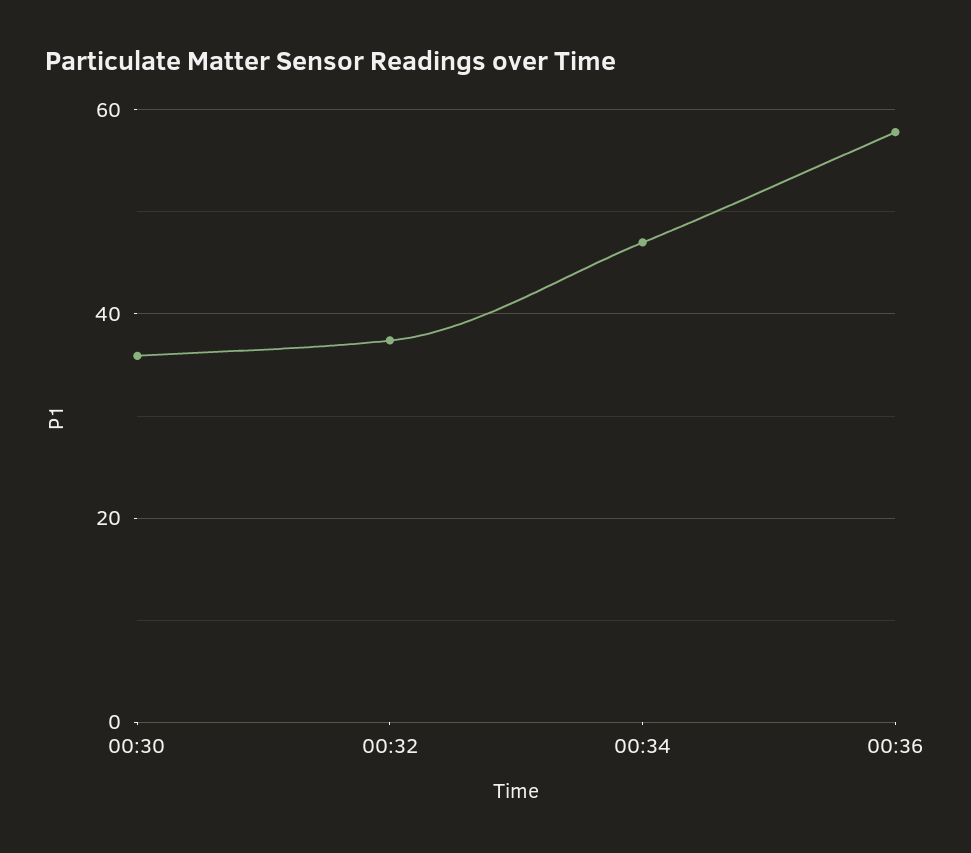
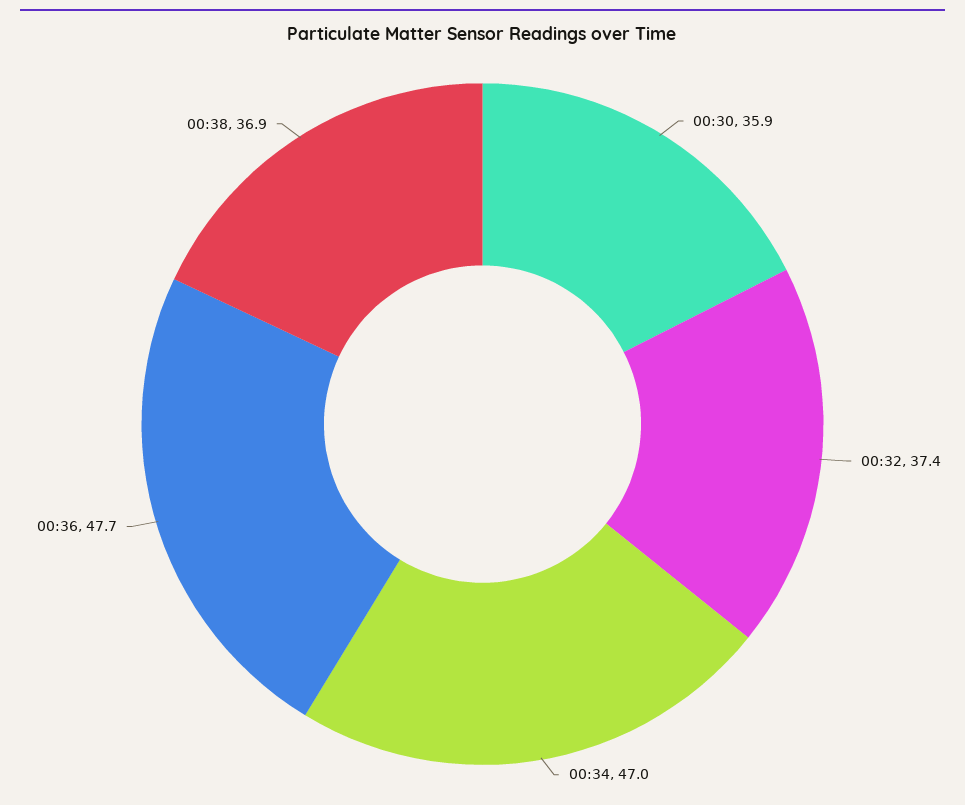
00:36: 58 -> 47.7
00:38: none -> 36.9

